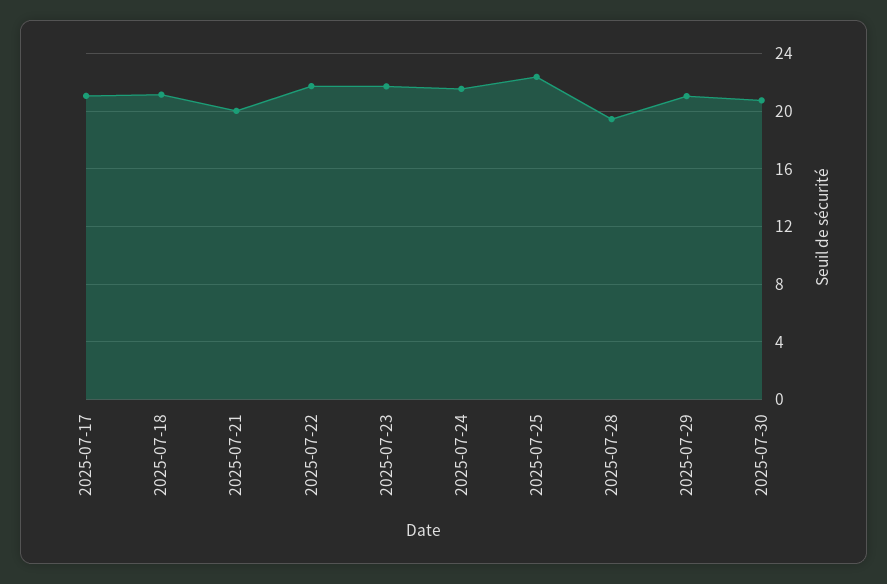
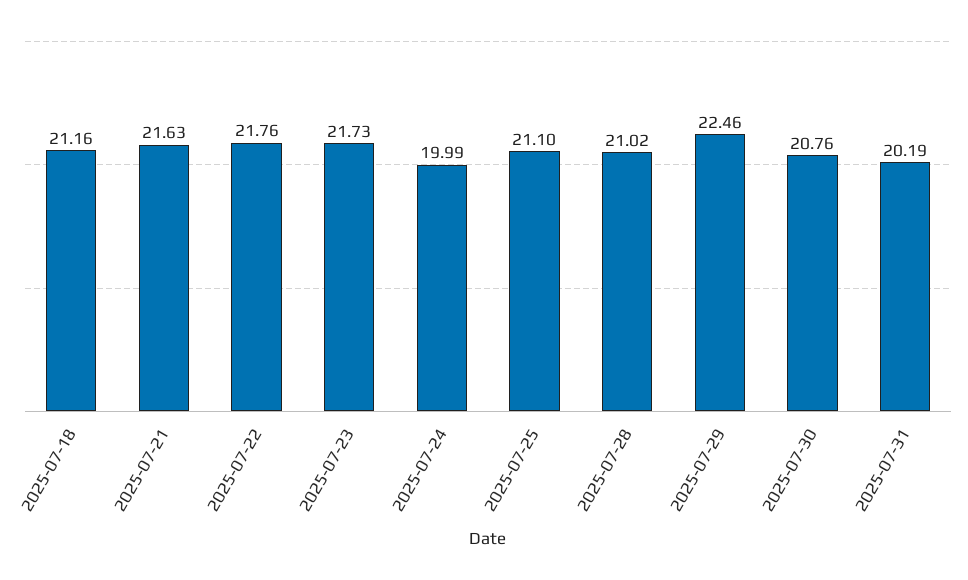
2025-07-17: 21 -> none
2025-07-21: 20 -> 21.63
2025-07-24: 21.5 -> 19.99
2025-07-25: 22.5 -> 21.1
2025-07-28: 19.5 -> 21.02
2025-07-29: 21 -> 22.46
2025-07-31: none -> 20.19

